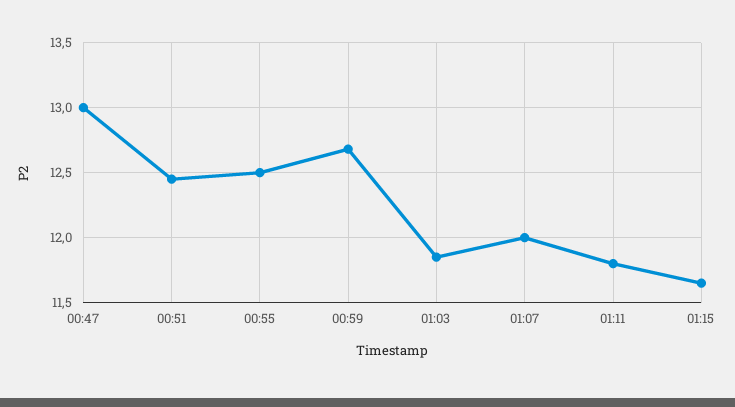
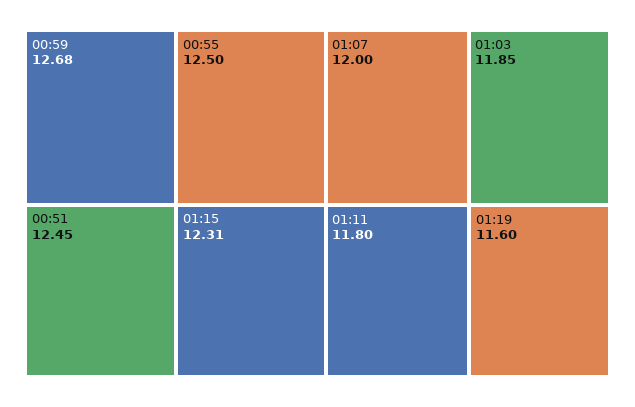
00:47: 13 -> none
01:15: 11.65 -> 12.31
01:19: none -> 11.6

